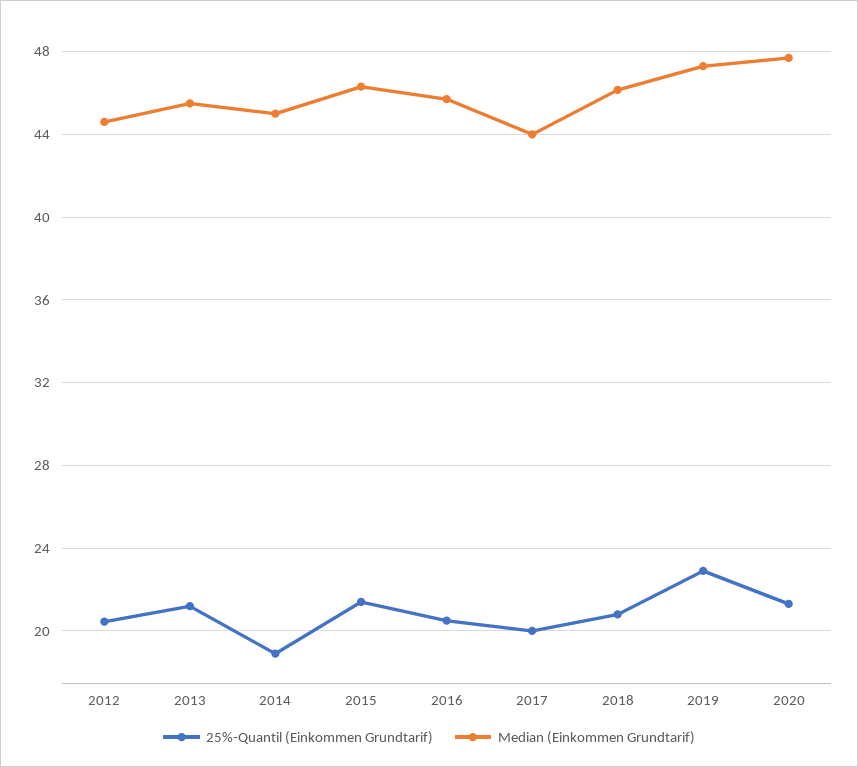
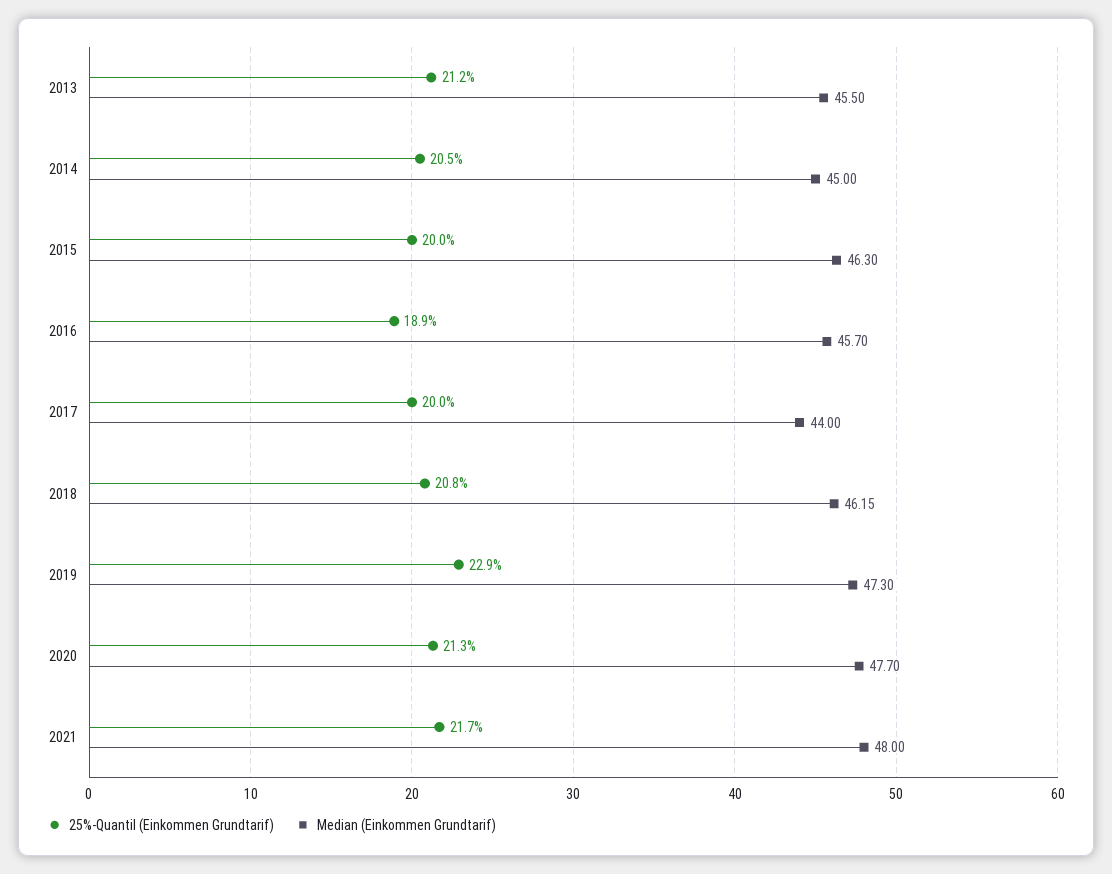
25%-Quantil (Einkommen Grundtarif), 2012: 20.5 -> none
Median (Einkommen Grundtarif), 2012: 44.5 -> none
25%-Quantil (Einkommen Grundtarif), 2014: 19 -> 20.5
25%-Quantil (Einkommen Grundtarif), 2015: 21.5 -> 20
25%-Quantil (Einkommen Grundtarif), 2016: 20.5 -> 18.9
25%-Quantil (Einkommen Grundtarif), 2021: none -> 21.7
Median (Einkommen Grundtarif), 2021: none -> 48

